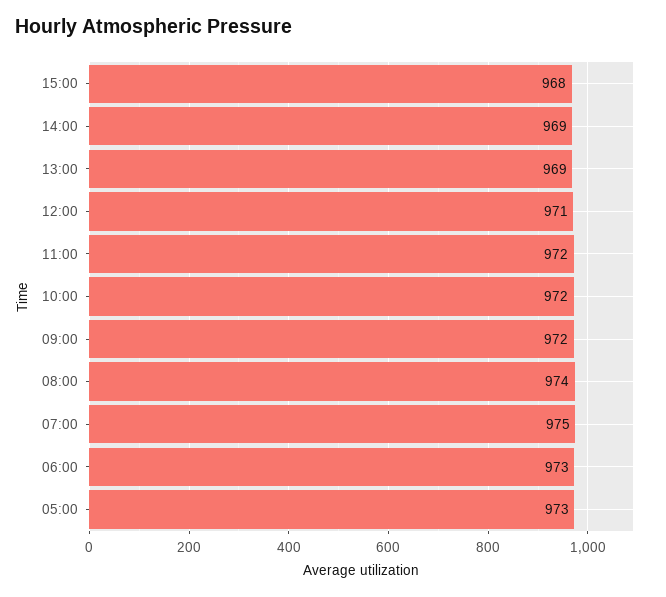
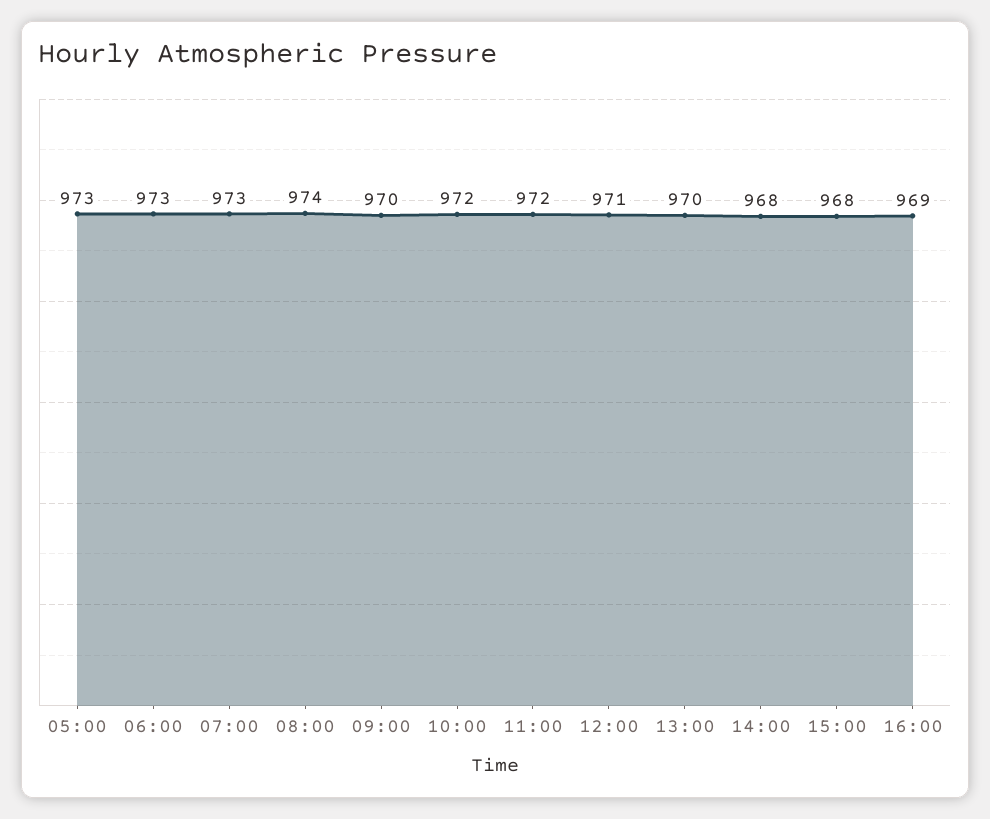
14:00: 969 -> 968
13:00: 969 -> 970
09:00: 972 -> 970
07:00: 975 -> 973
16:00: none -> 969

